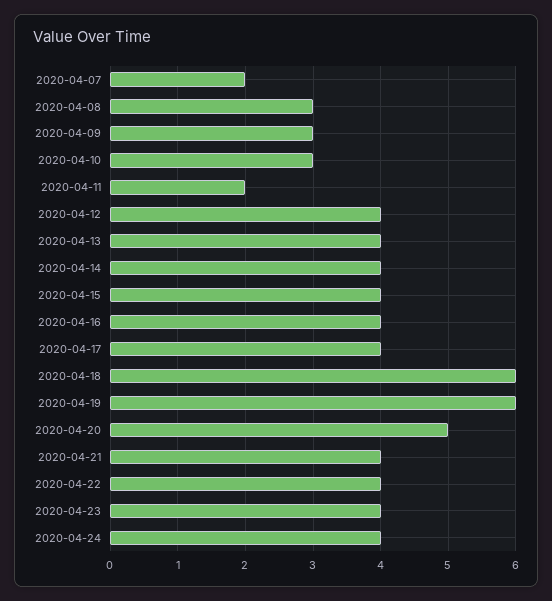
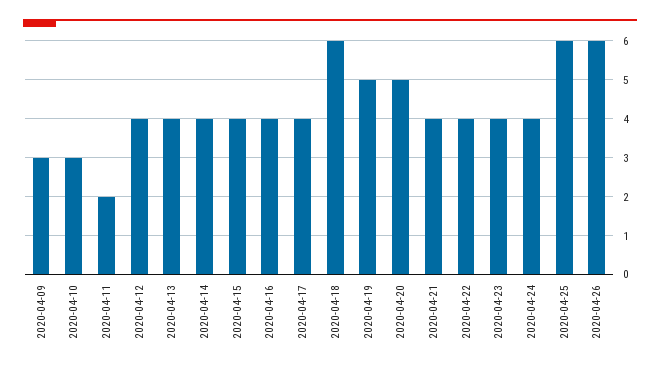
2020-04-07: 2 -> none
2020-04-08: 3 -> none
2020-04-19: 6 -> 5
2020-04-25: none -> 6
2020-04-26: none -> 6

